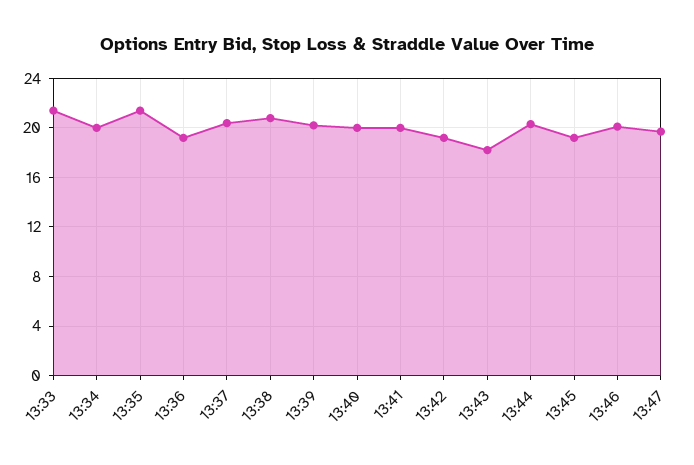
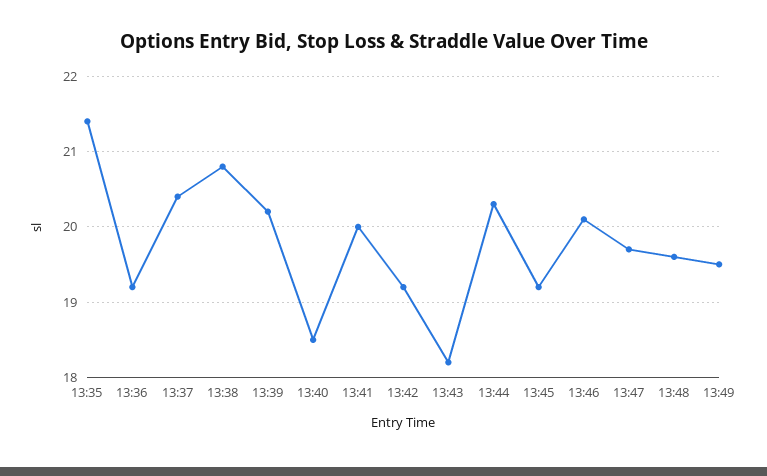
13:33: 21.5 -> none
13:34: 20 -> none
13:40: 20 -> 18.5
13:48: none -> 19.6
13:49: none -> 19.5

